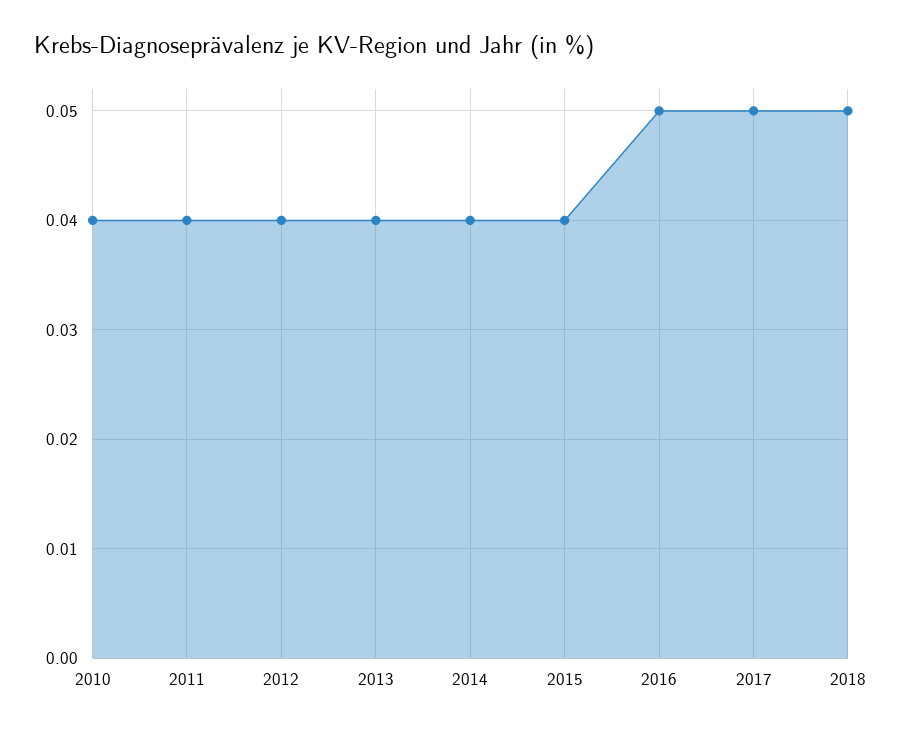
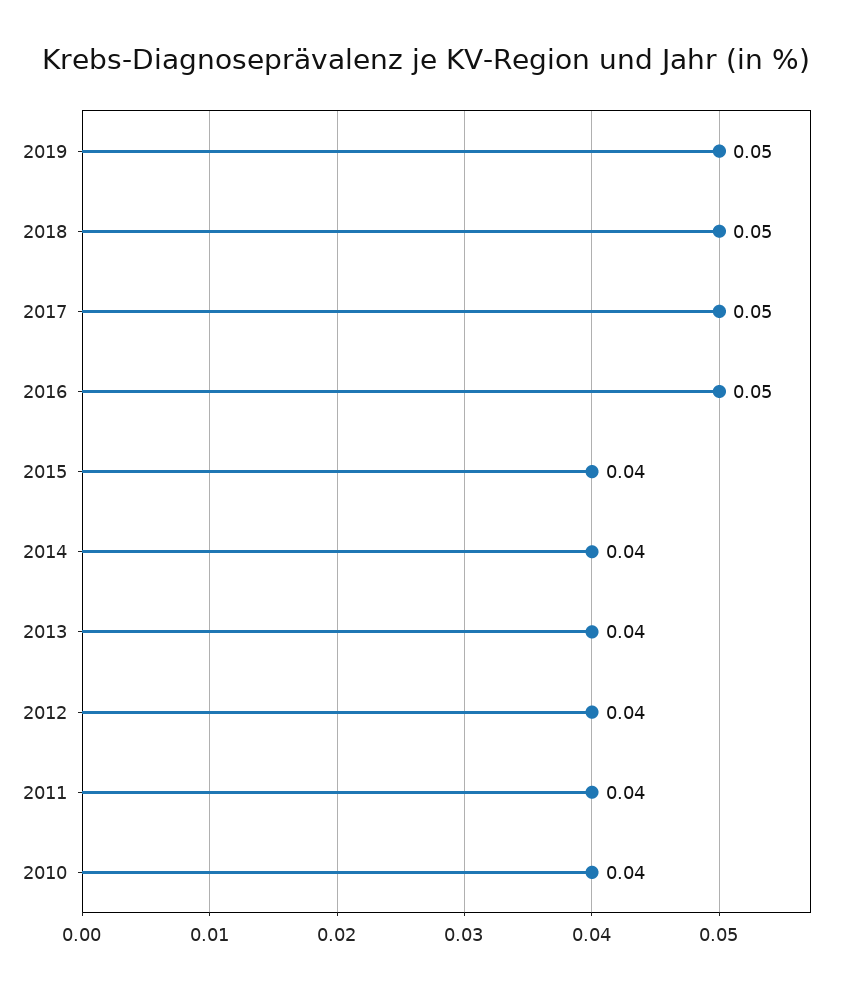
2019: none -> 0.05

